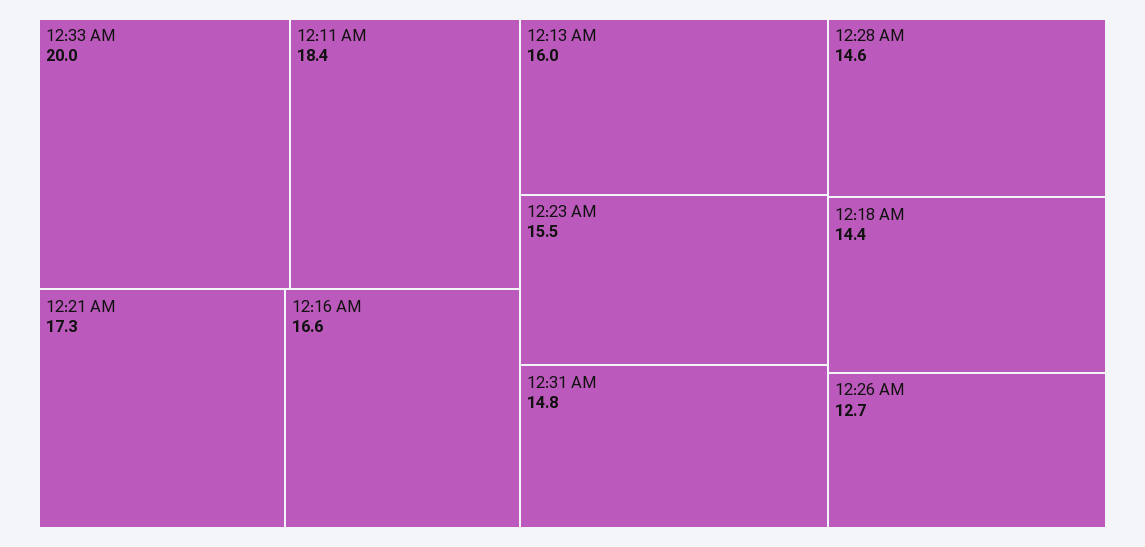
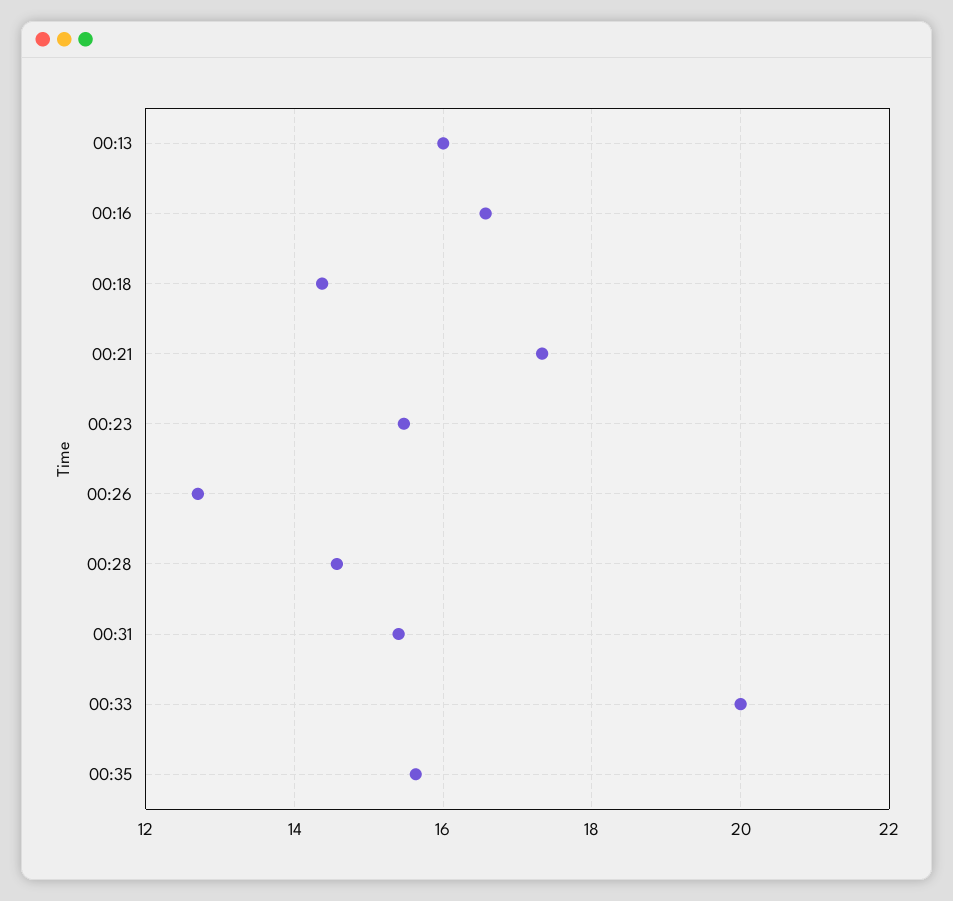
12:11 AM: 18.4 -> none
12:31 AM: 14.8 -> 15.4
00:35: none -> 15.6

